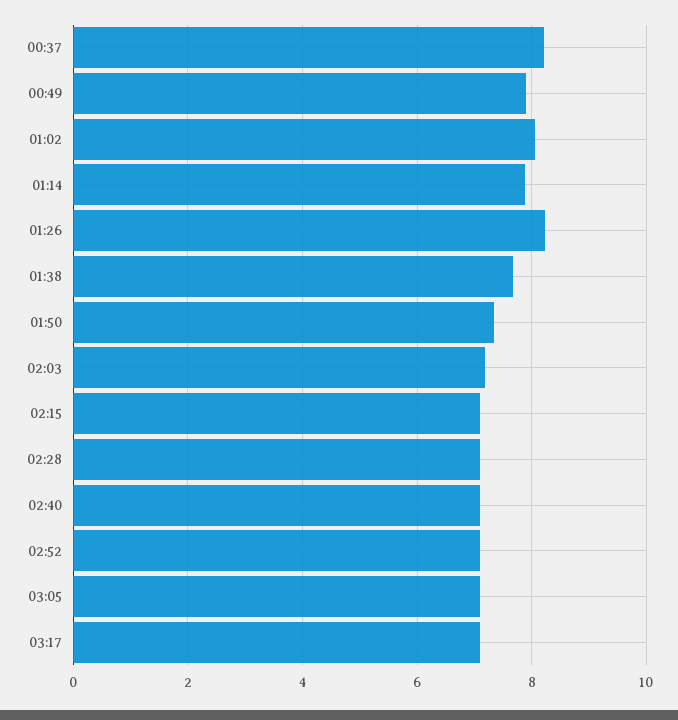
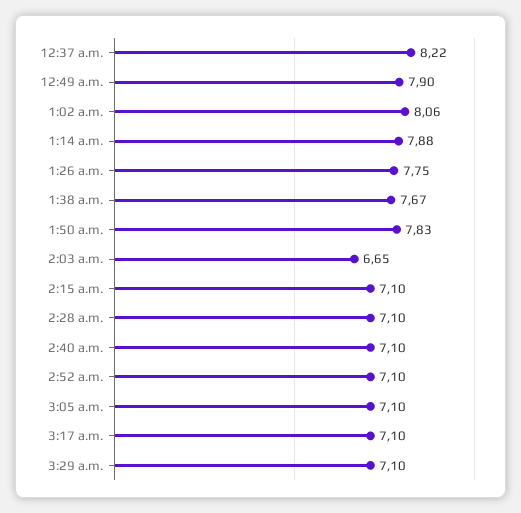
01:26: 8.2 -> 7.75
01:50: 7.4 -> 7.83
02:03: 7.2 -> 6.65
3:29 a.m.: none -> 7.1

